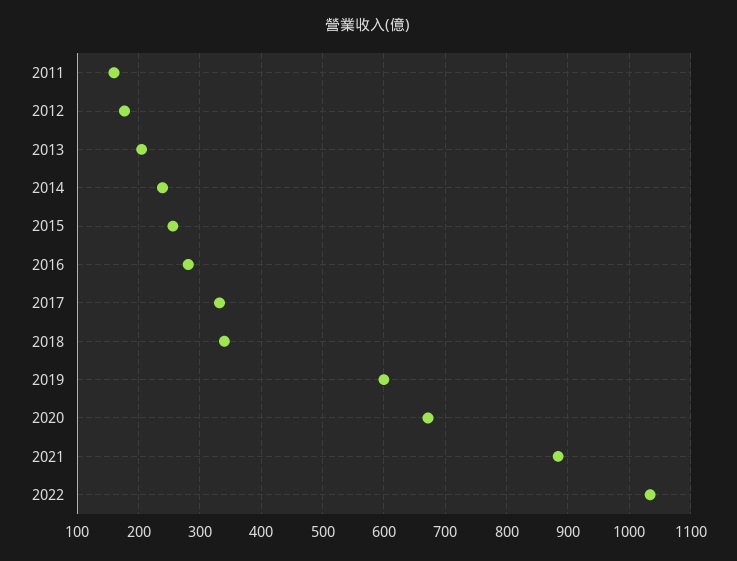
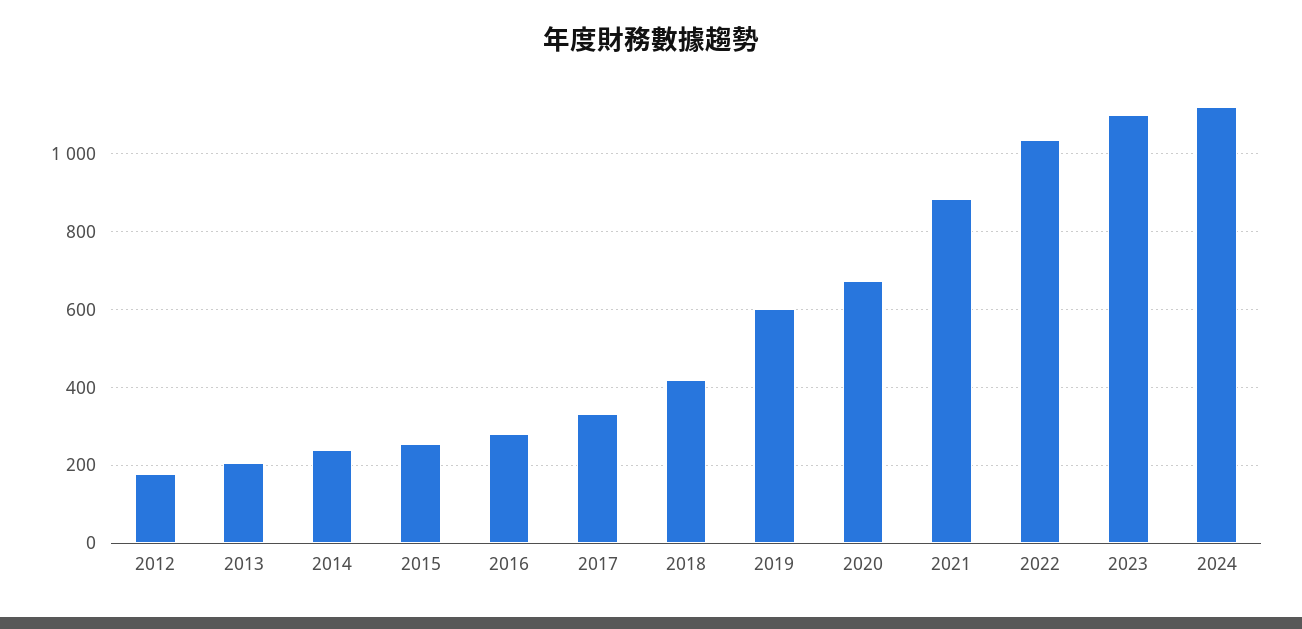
2011: 160 -> none
2018: 340 -> 420
2023: none -> 1100
2024: none -> 1120

